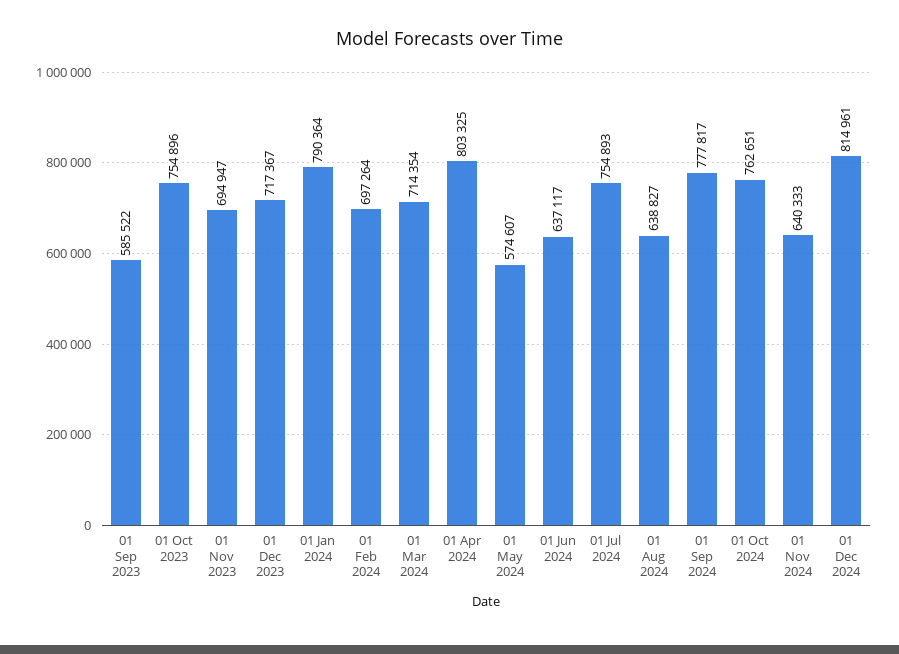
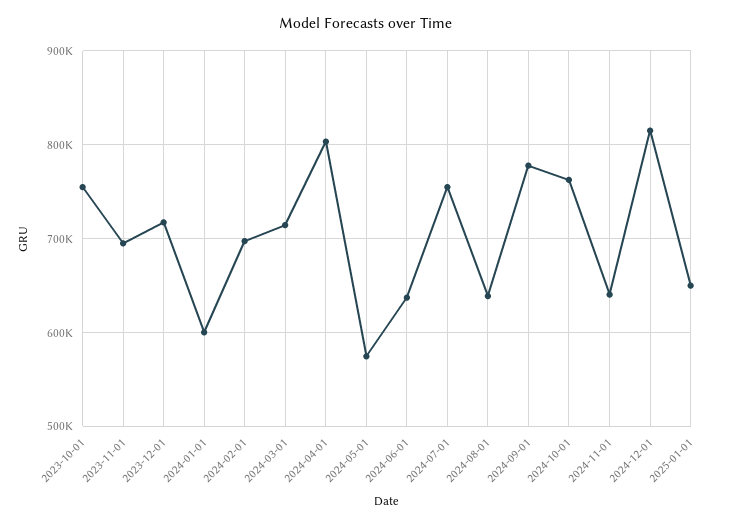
01 Sep 2023: 585522 -> none
01 Jan 2024: 790364 -> 600000
2025-01-01: none -> 650000

